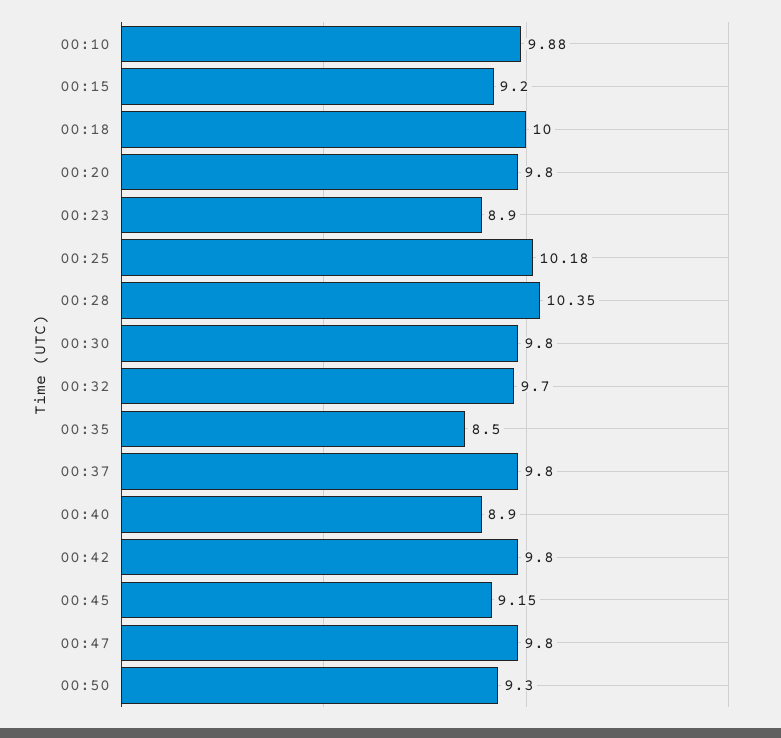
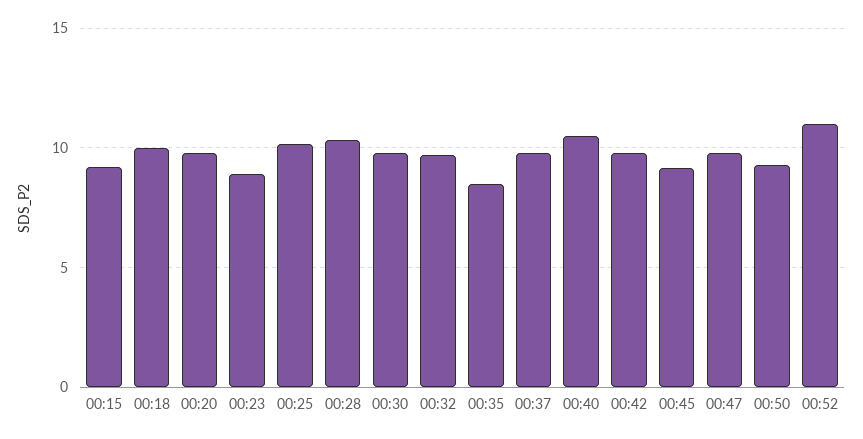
00:10: 9.88 -> none
00:40: 8.9 -> 10.5
00:52: none -> 11

